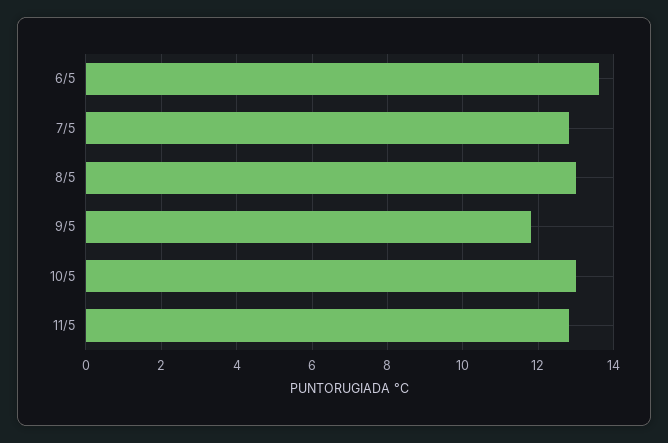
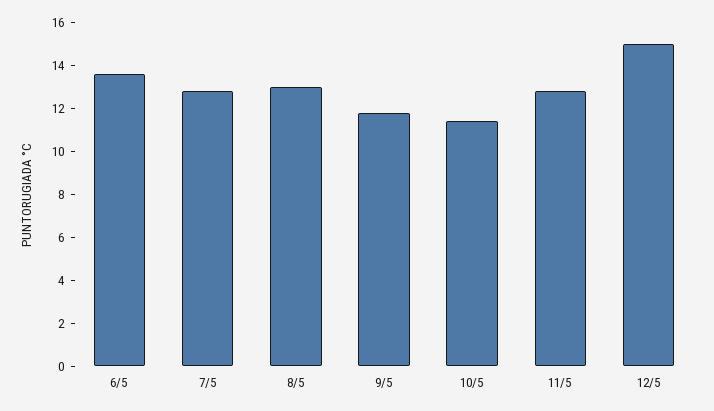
10/5: 13 -> 11.5
12/5: none -> 15

